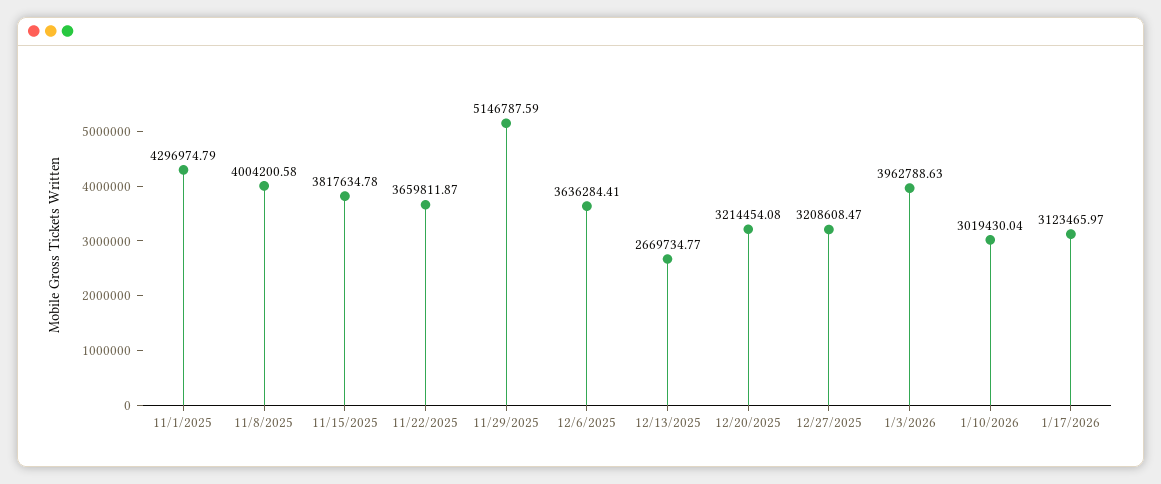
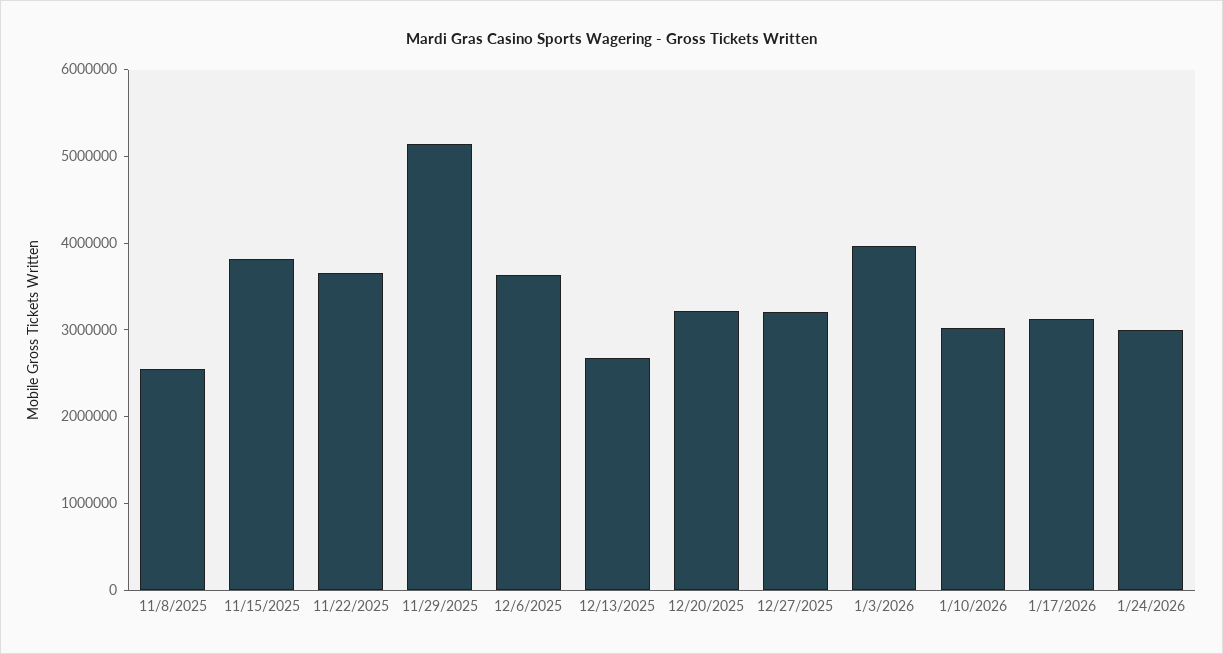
11/1/2025: 4296974.79 -> none
11/8/2025: 4004200.58 -> 2600000
1/24/2026: none -> 3000000

